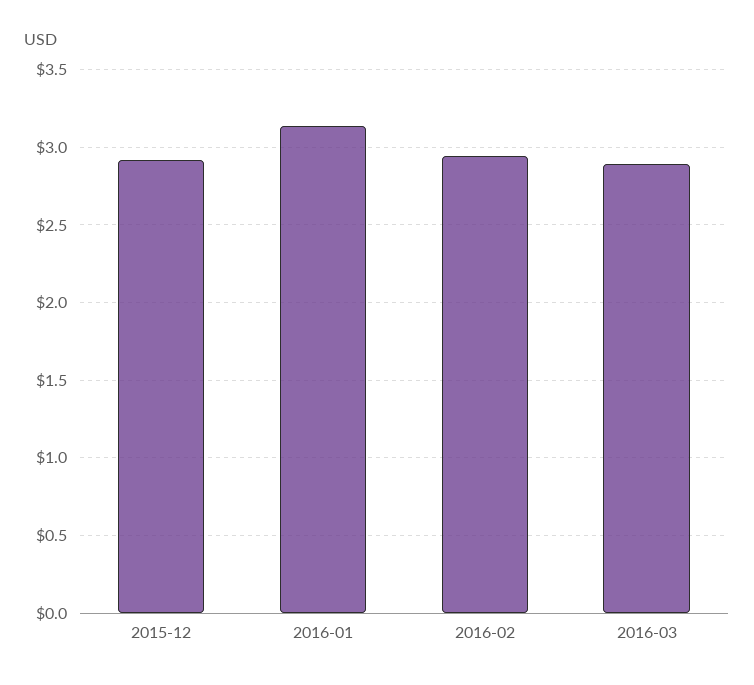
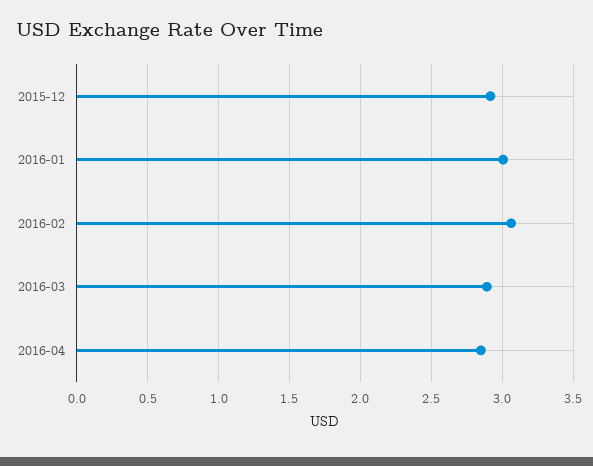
2016-01: 3.15 -> 3
2016-02: 2.95 -> 3.05
2016-04: none -> 2.85

